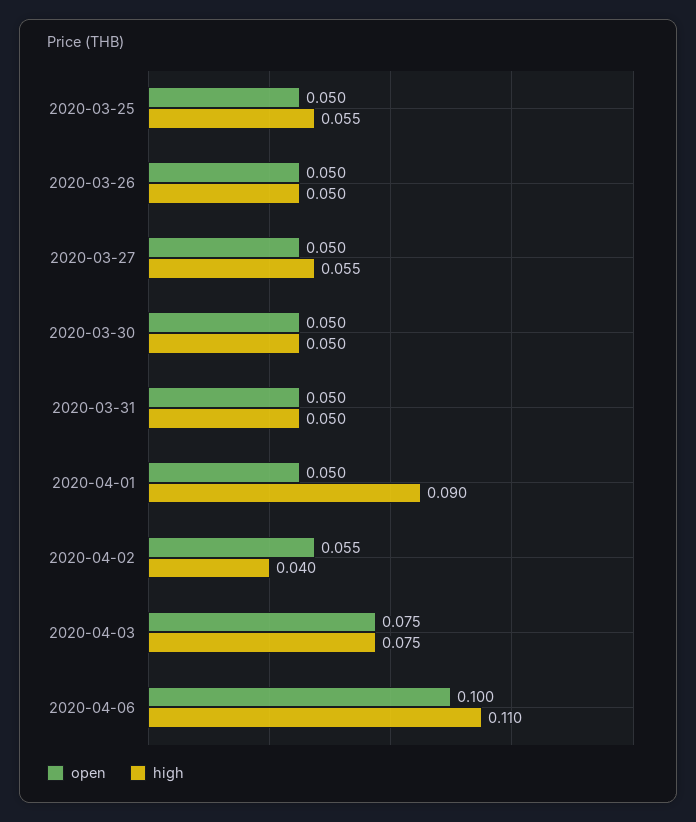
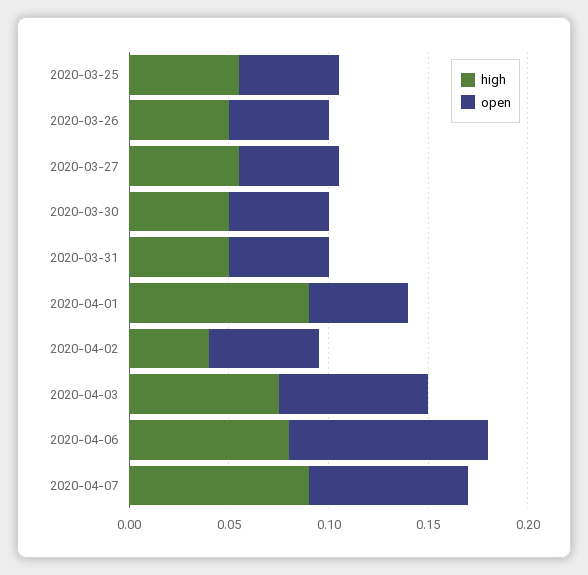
high, 2020-04-06: 0.11 -> 0.08
high, 2020-04-07: none -> 0.09
open, 2020-04-07: none -> 0.08

